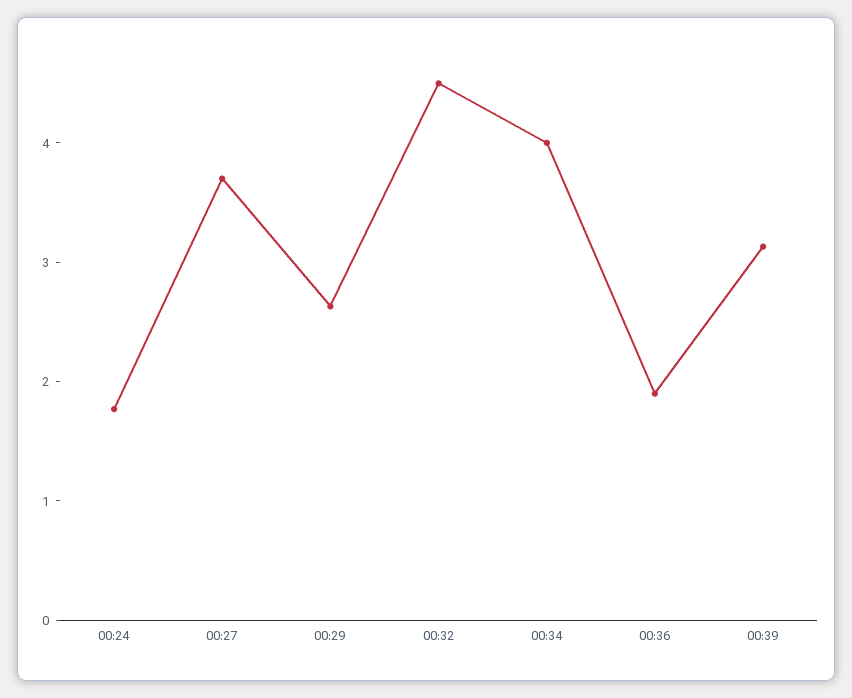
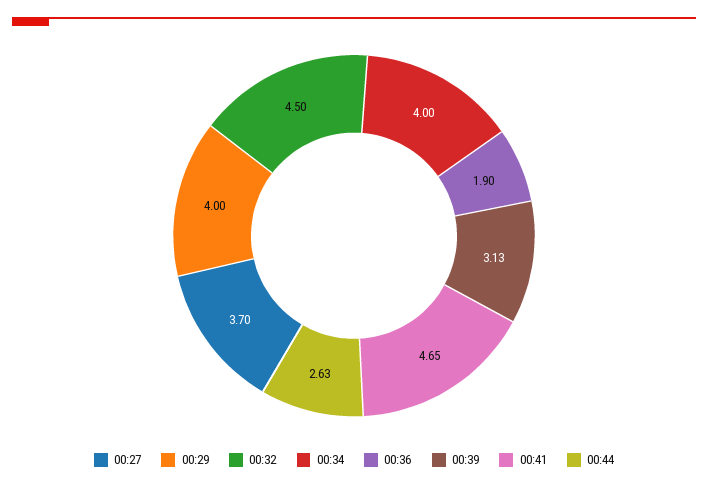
00:24: 1.8 -> none
00:29: 2.6 -> 4
00:41: none -> 4.65
00:44: none -> 2.63

